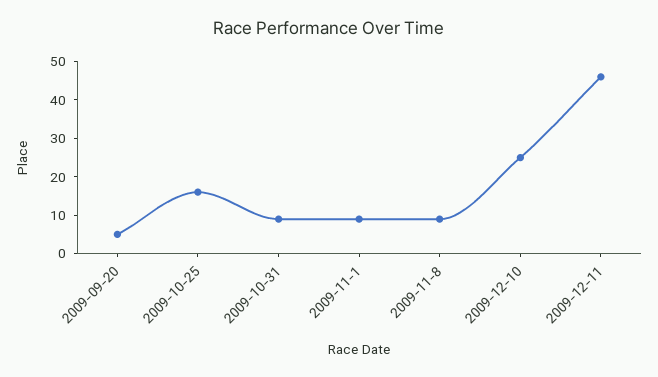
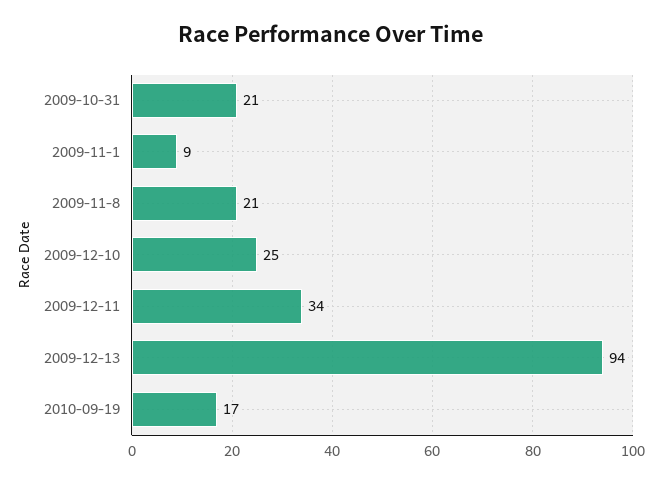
2009-09-20: 5 -> none
2009-10-25: 15 -> none
2009-10-31: 10 -> 21
2009-11-8: 10 -> 21
2009-12-11: 45 -> 34
2009-12-13: none -> 94
2010-09-19: none -> 17

